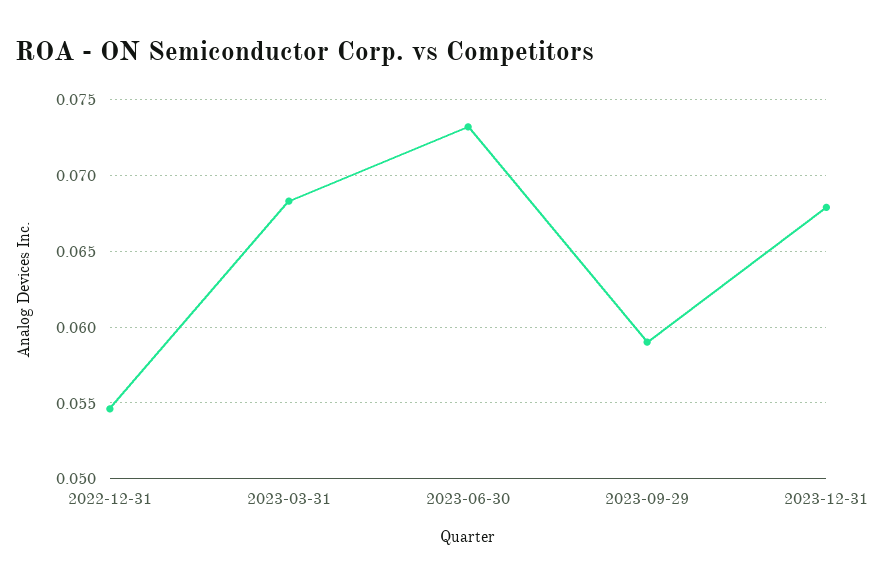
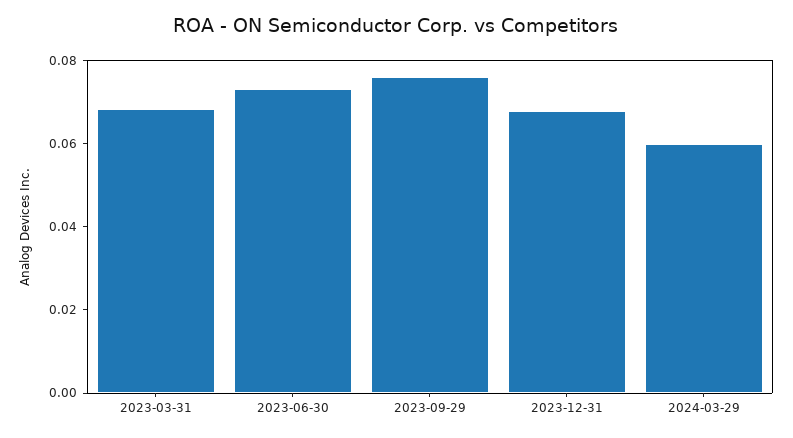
2022-12-31: 0.0545 -> none
2023-09-29: 0.059 -> 0.075
2024-03-29: none -> 0.06

